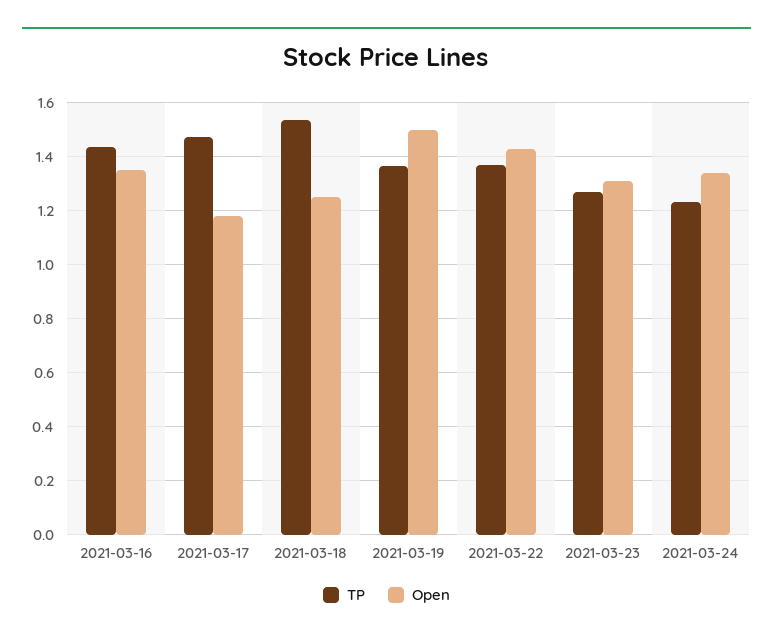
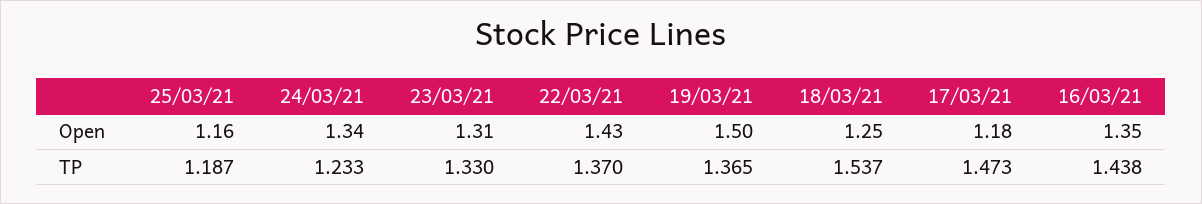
TP, 2021-03-23: 1.275 -> 1.33
Open, 25/03/21: none -> 1.16
TP, 25/03/21: none -> 1.187

